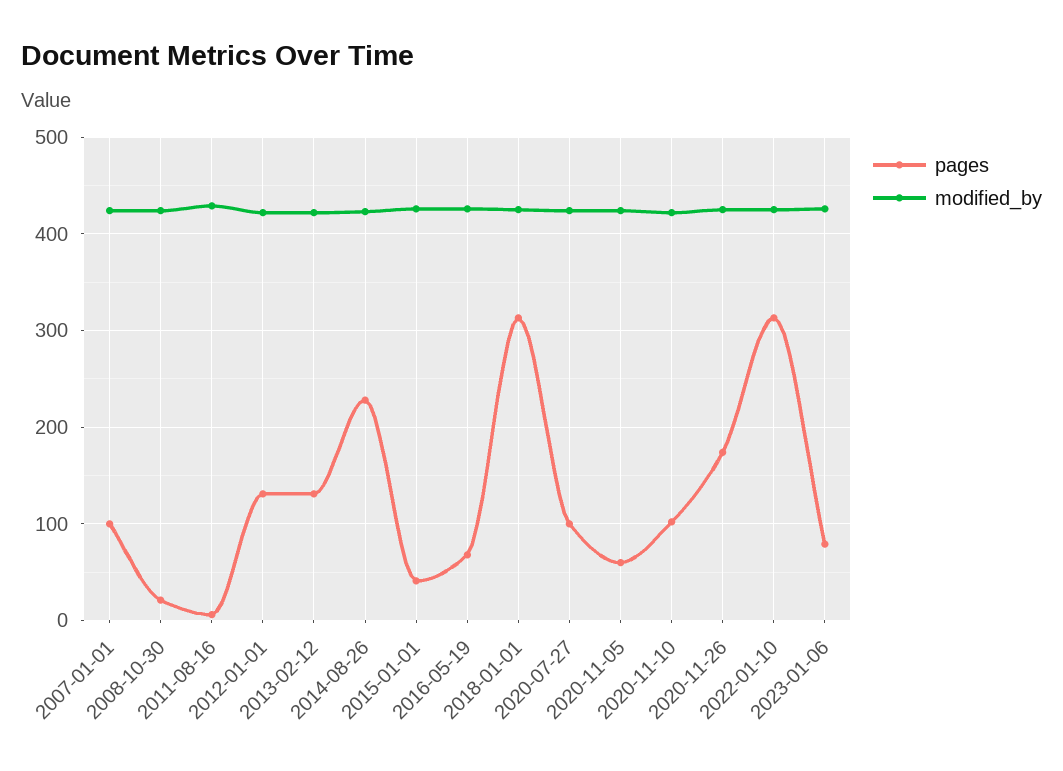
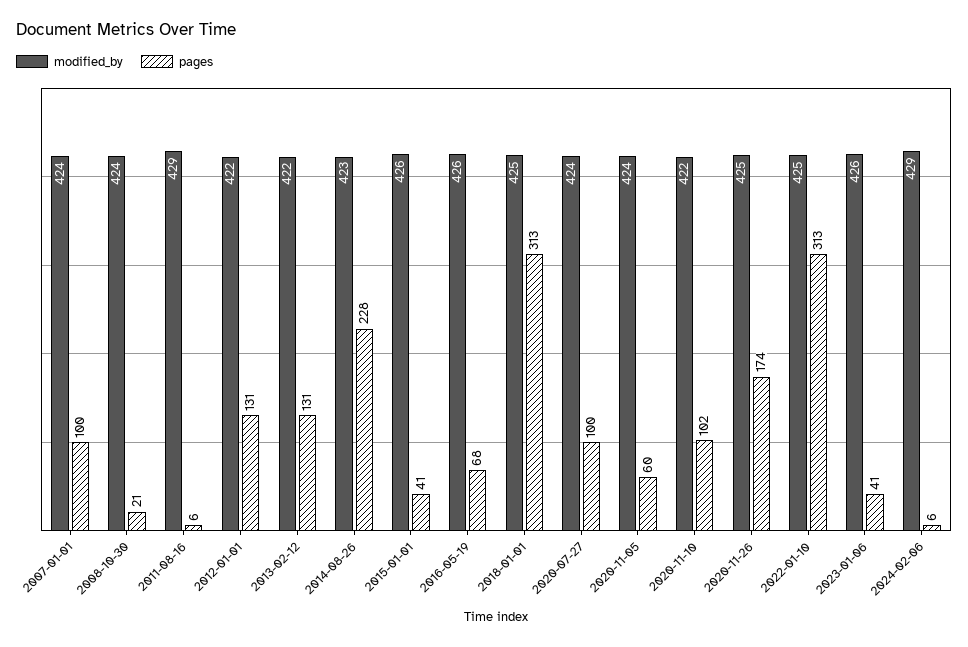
pages, 2023-01-06: 80 -> 41
modified_by, 2024-02-06: none -> 429
pages, 2024-02-06: none -> 6

